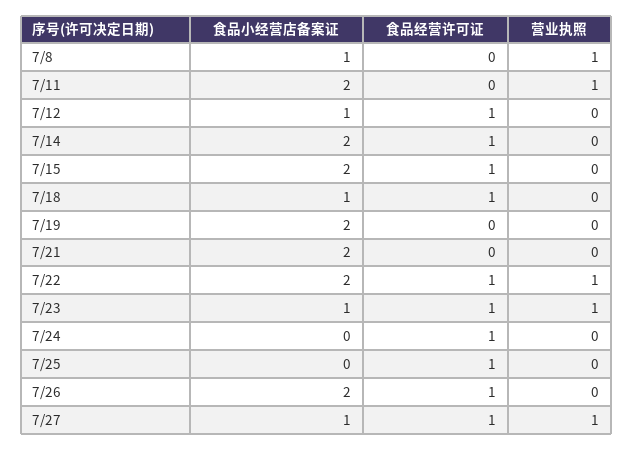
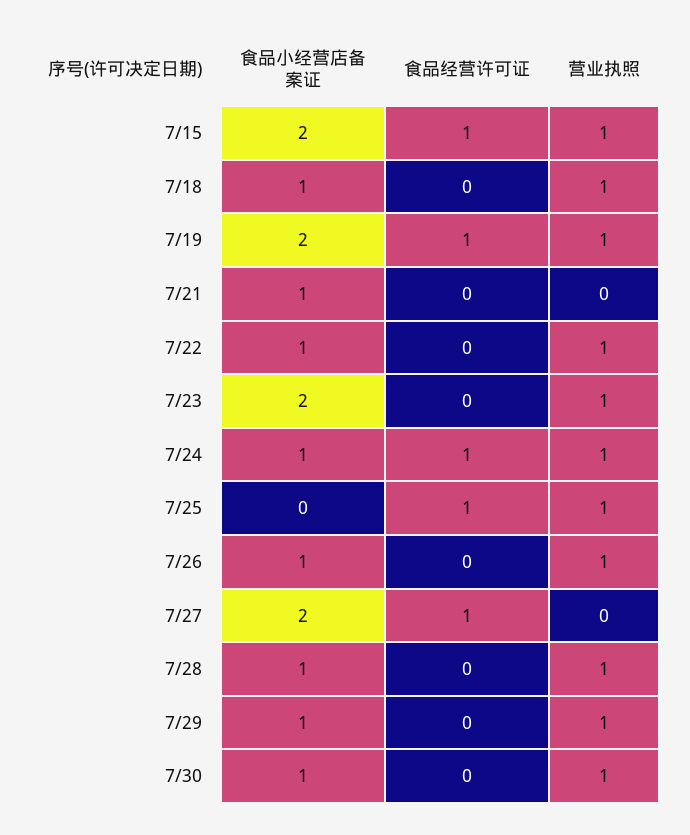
食品小经营店备案证, 7/8: 1 -> none
食品经营许可证, 7/8: 0 -> none
营业执照, 7/8: 1 -> none
食品小经营店备案证, 7/11: 2 -> none
食品经营许可证, 7/11: 0 -> none
营业执照, 7/11: 1 -> none
食品小经营店备案证, 7/12: 1 -> none
食品经营许可证, 7/12: 1 -> none
营业执照, 7/12: 0 -> none
食品小经营店备案证, 7/14: 2 -> none
食品经营许可证, 7/14: 1 -> none
营业执照, 7/14: 0 -> none
营业执照, 7/15: 0 -> 1
食品经营许可证, 7/18: 1 -> 0
营业执照, 7/18: 0 -> 1
食品经营许可证, 7/19: 0 -> 1
营业执照, 7/19: 0 -> 1
食品小经营店备案证, 7/21: 2 -> 1
食品小经营店备案证, 7/22: 2 -> 1
食品经营许可证, 7/22: 1 -> 0
食品小经营店备案证, 7/23: 1 -> 2
食品经营许可证, 7/23: 1 -> 0
食品小经营店备案证, 7/24: 0 -> 1
营业执照, 7/24: 0 -> 1
营业执照, 7/25: 0 -> 1
食品小经营店备案证, 7/26: 2 -> 1
食品经营许可证, 7/26: 1 -> 0
营业执照, 7/26: 0 -> 1
食品小经营店备案证, 7/27: 1 -> 2
营业执照, 7/27: 1 -> 0
食品小经营店备案证, 7/28: none -> 1
食品经营许可证, 7/28: none -> 0
营业执照, 7/28: none -> 1
食品小经营店备案证, 7/29: none -> 1
食品经营许可证, 7/29: none -> 0
营业执照, 7/29: none -> 1
食品小经营店备案证, 7/30: none -> 1
食品经营许可证, 7/30: none -> 0
营业执照, 7/30: none -> 1

